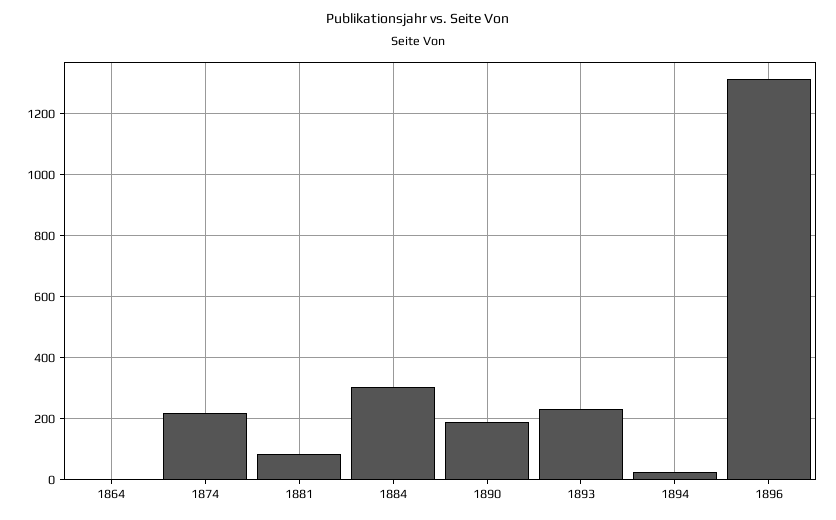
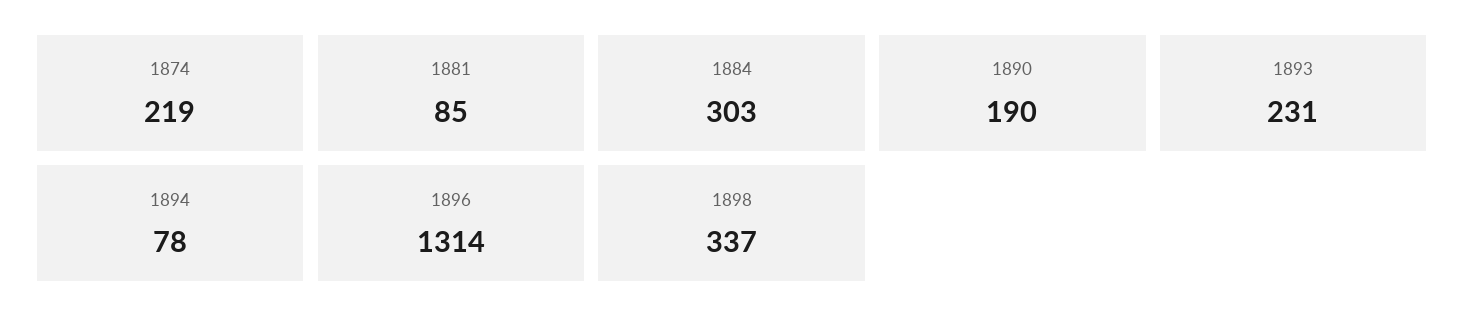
1864: 0 -> none
1894: 20 -> 78
1898: none -> 337

